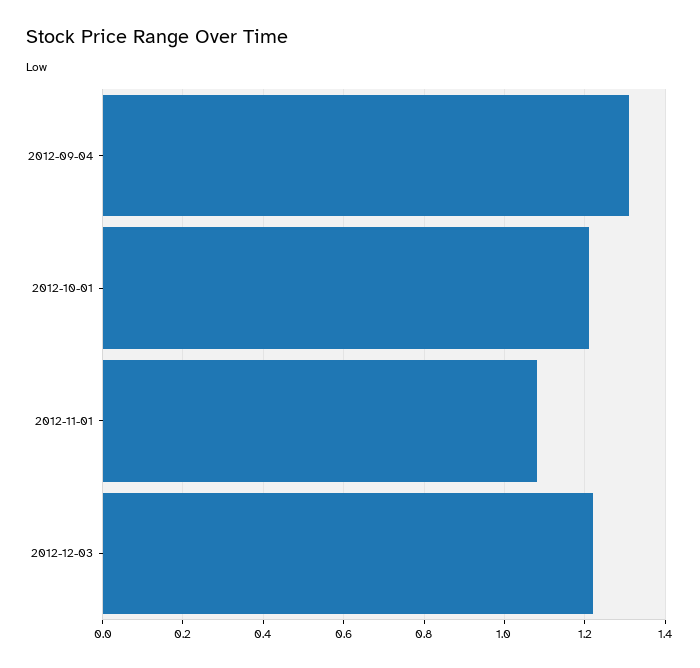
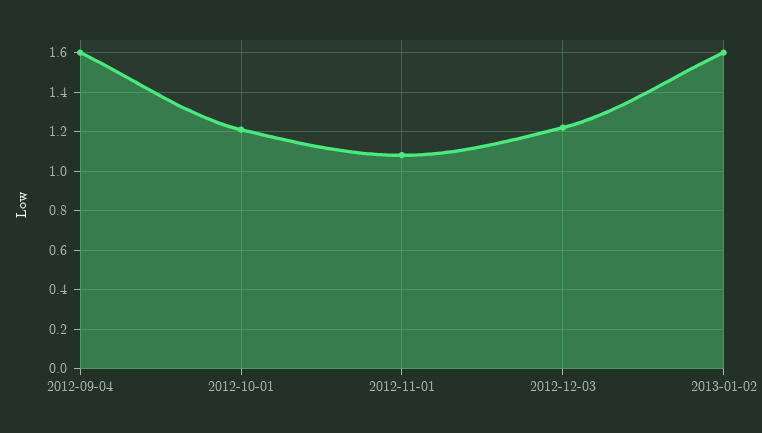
2012-09-04: 1.3 -> 1.6
2013-01-02: none -> 1.6

